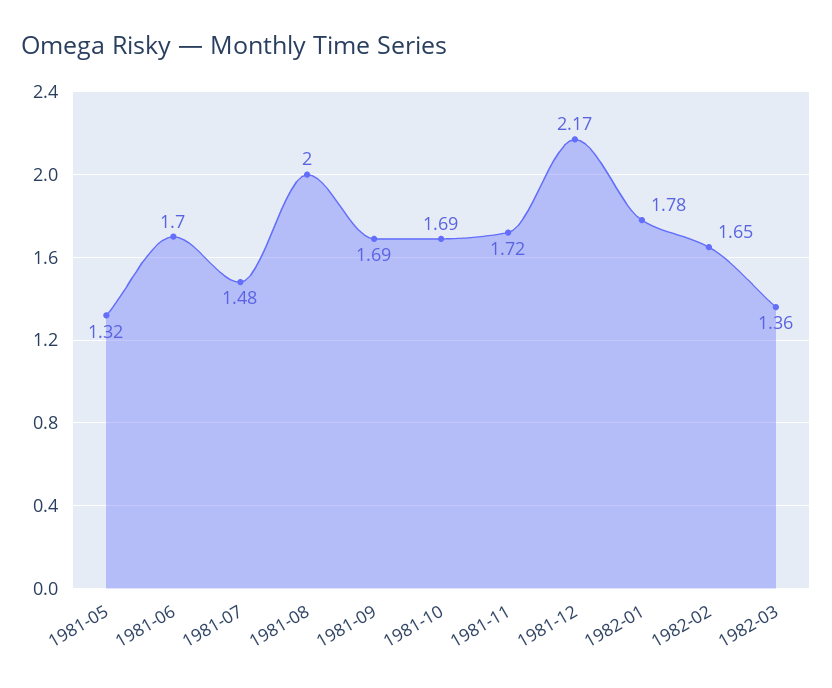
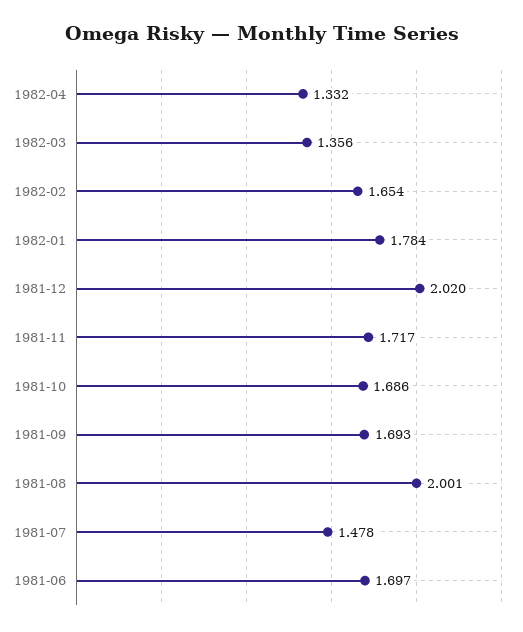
1981-05: 1.32 -> none
1981-12: 2.17 -> 2.02
1982-04: none -> 1.332

